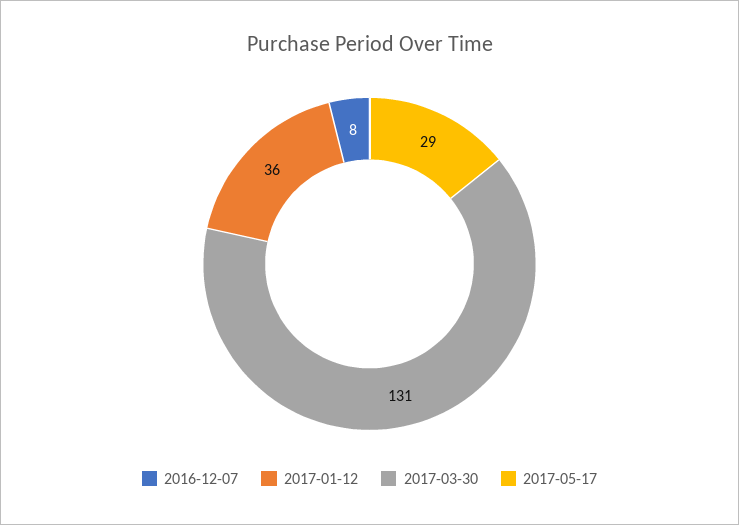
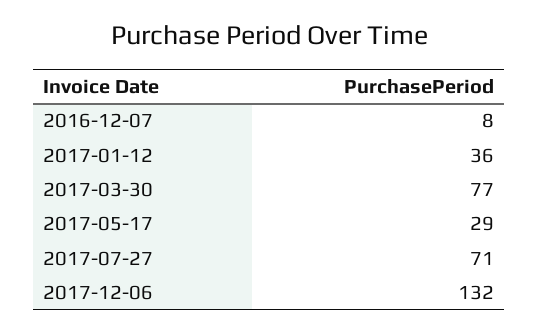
2017-03-30: 131 -> 77
2017-07-27: none -> 71
2017-12-06: none -> 132

